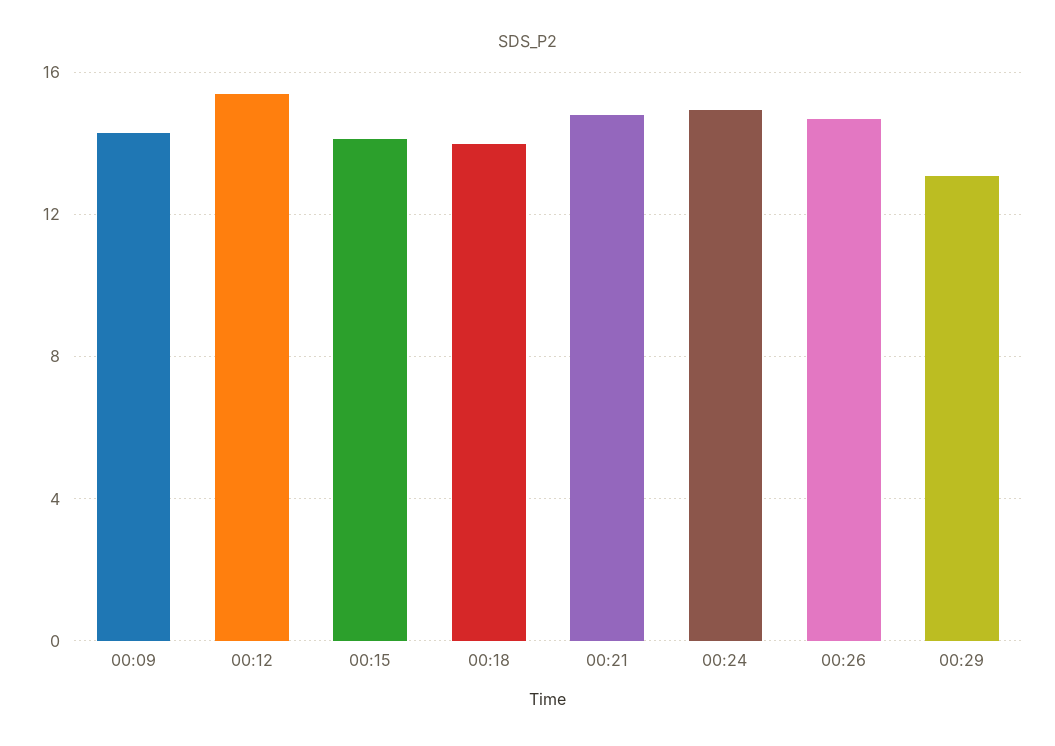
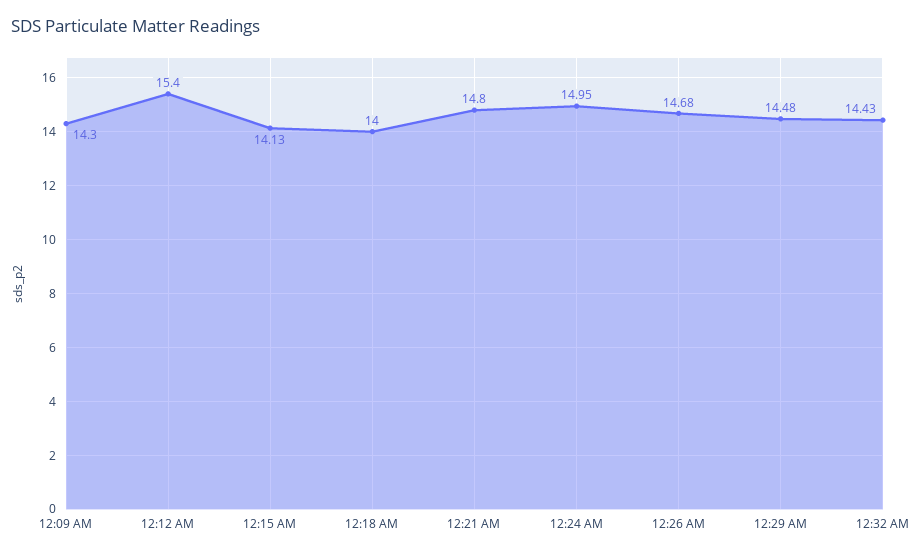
00:29: 13 -> 14.48
12:32 AM: none -> 14.43

